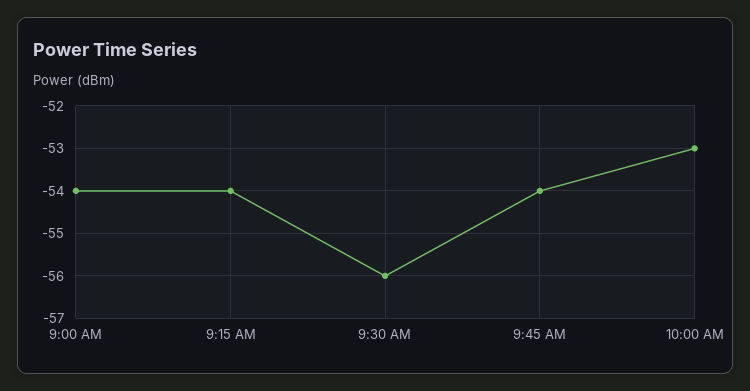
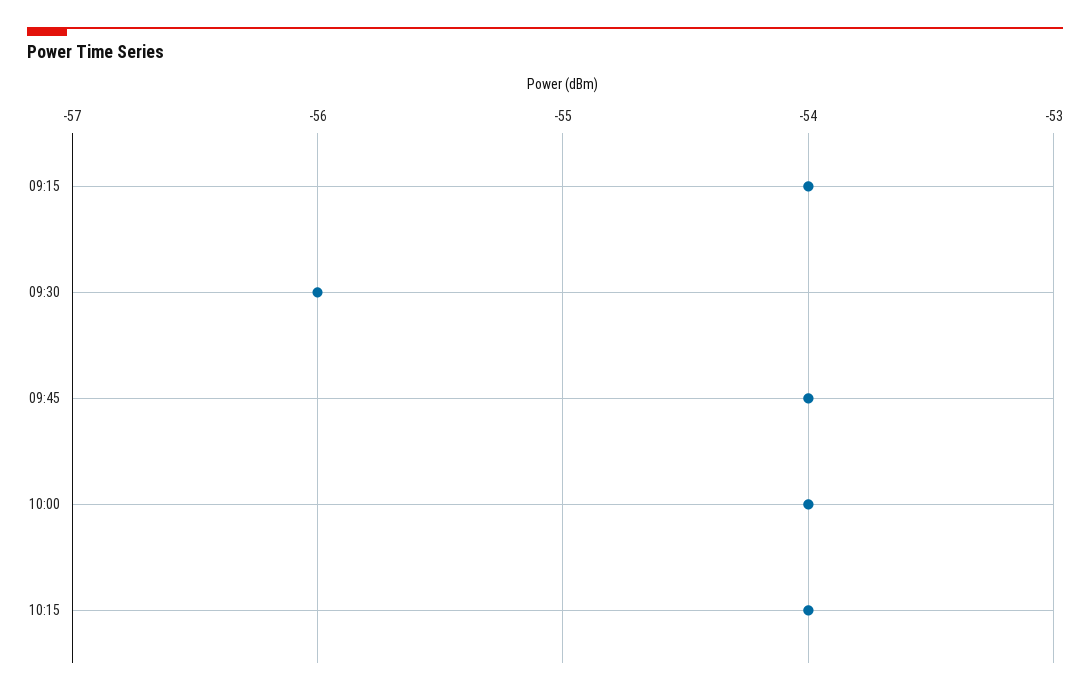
9:00 AM: -54 -> none
10:00 AM: -53 -> -54
10:15: none -> -54

